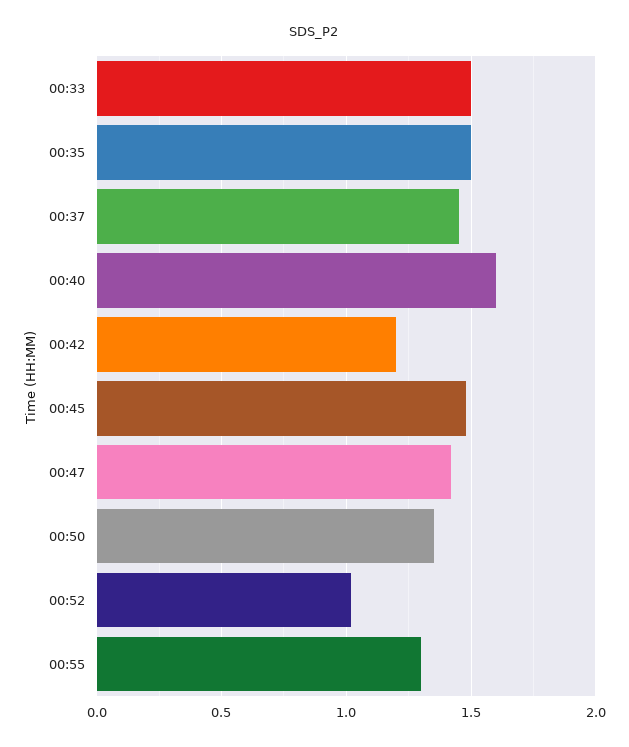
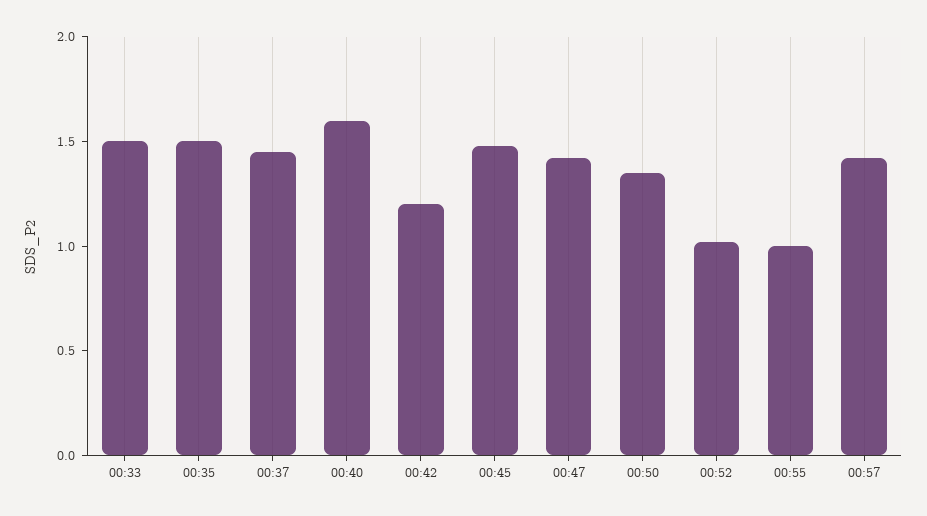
00:55: 1.3 -> 1
00:57: none -> 1.4

